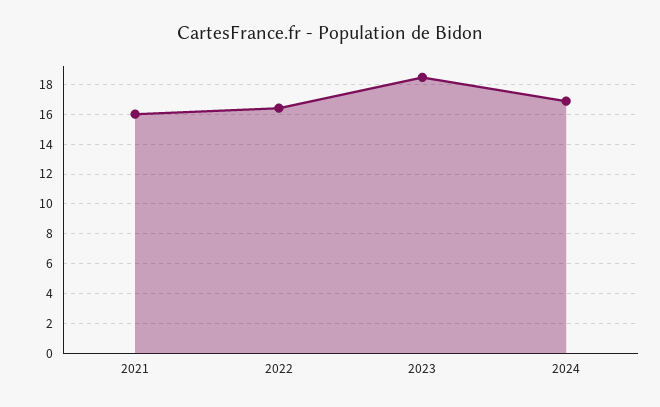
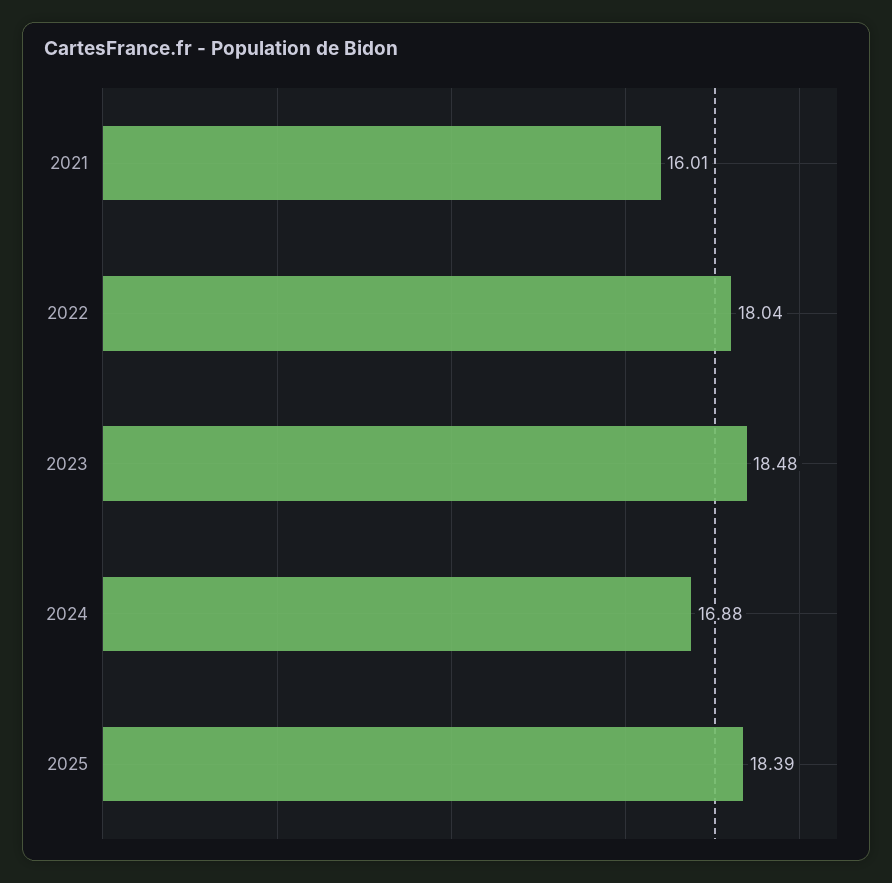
2022: 16.5 -> 18.04
2025: none -> 18.39

